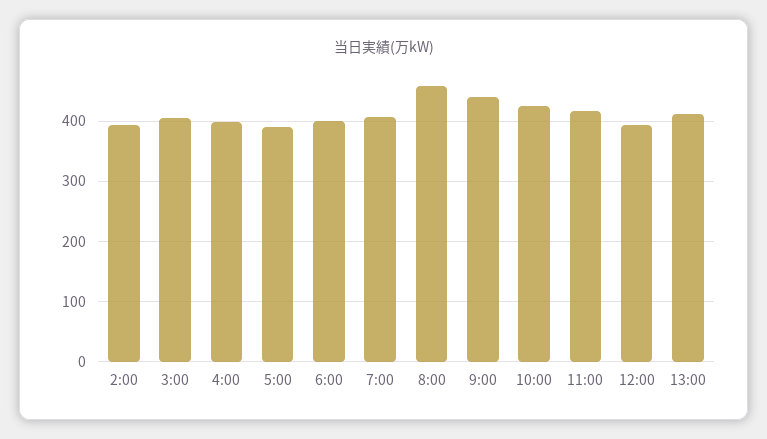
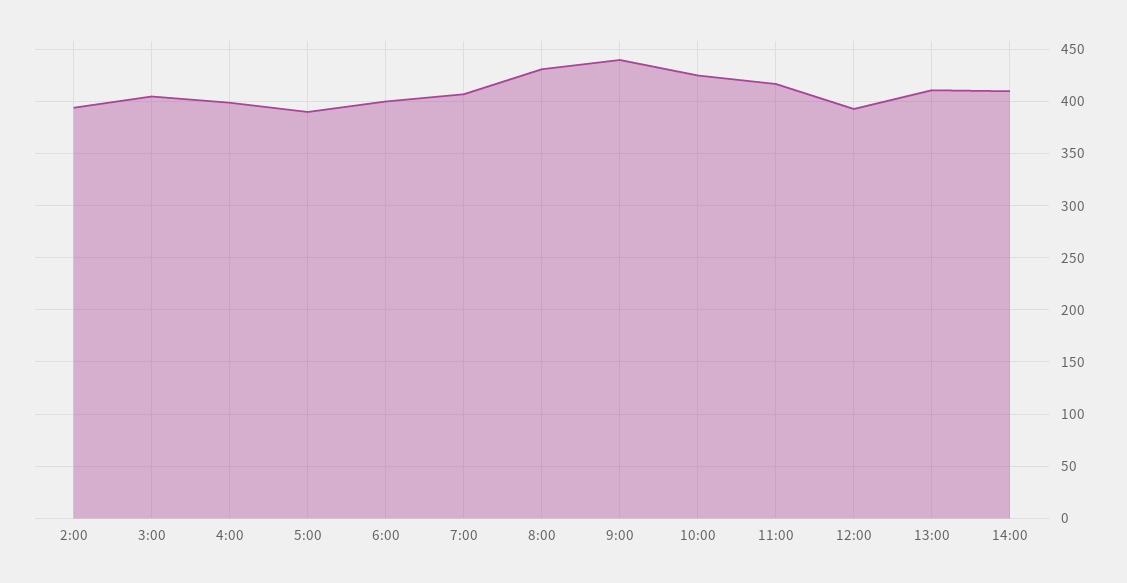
8:00: 460 -> 430
14:00: none -> 410

